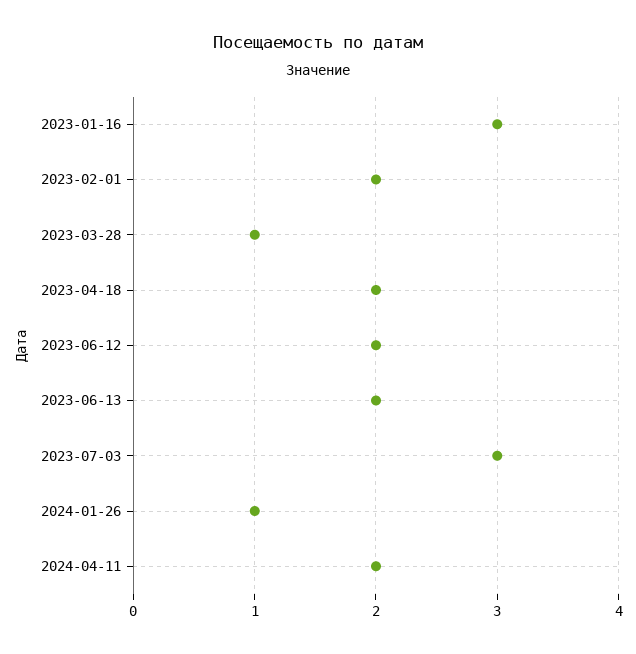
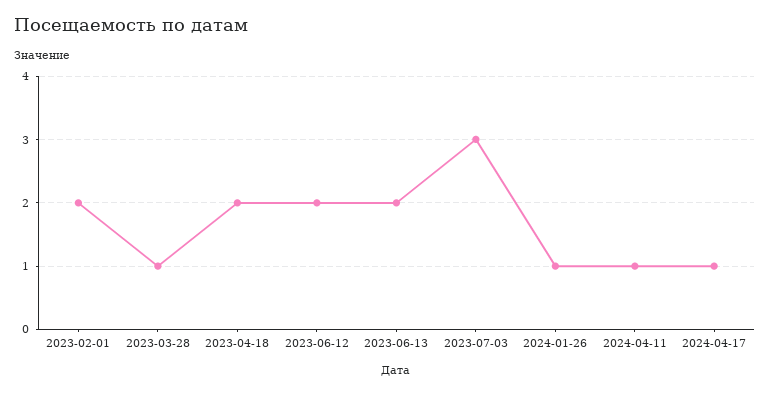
2023-01-16: 3 -> none
2024-04-11: 2 -> 1
2024-04-17: none -> 1

